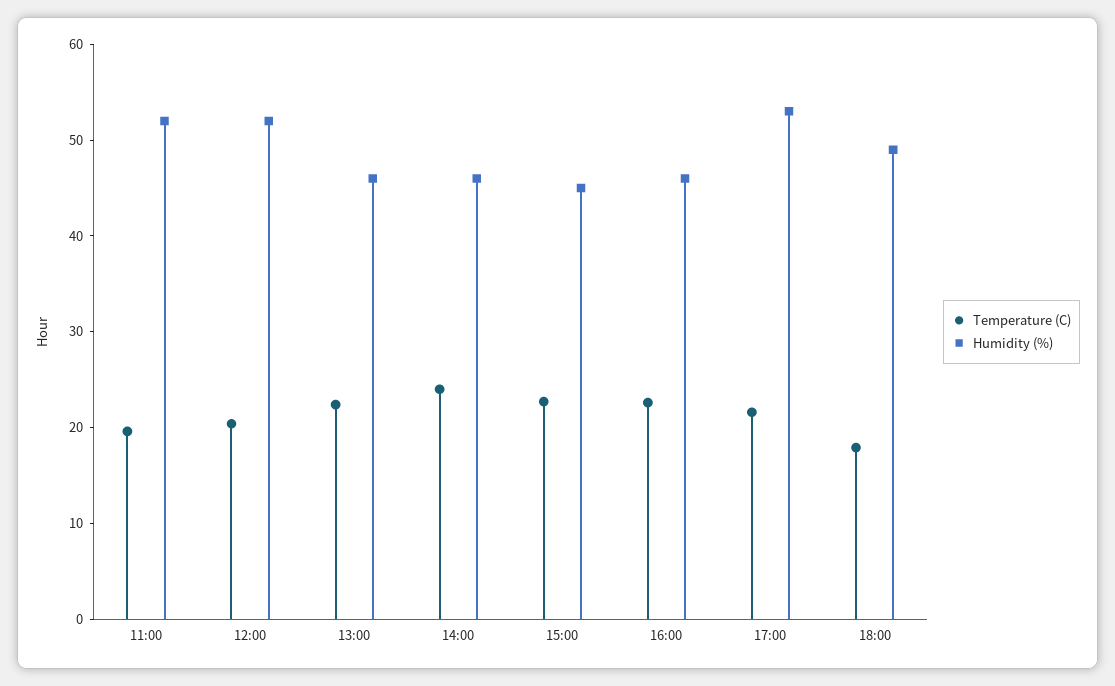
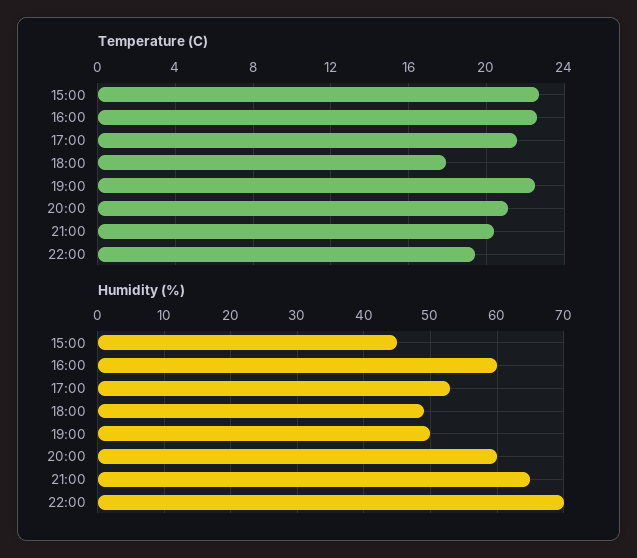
Temperature (C), 11:00: 20 -> none
Humidity (%), 11:00: 52 -> none
Temperature (C), 12:00: 20 -> none
Humidity (%), 12:00: 52 -> none
Temperature (C), 13:00: 22 -> none
Humidity (%), 13:00: 46 -> none
Temperature (C), 14:00: 24 -> none
Humidity (%), 14:00: 46 -> none
Humidity (%), 16:00: 46 -> 60
Temperature (C), 19:00: none -> 22.5
Temperature (C), 20:00: none -> 21
Temperature (C), 21:00: none -> 20.5
Temperature (C), 22:00: none -> 19.5
Humidity (%), 19:00: none -> 50
Humidity (%), 20:00: none -> 60
Humidity (%), 21:00: none -> 65
Humidity (%), 22:00: none -> 70

